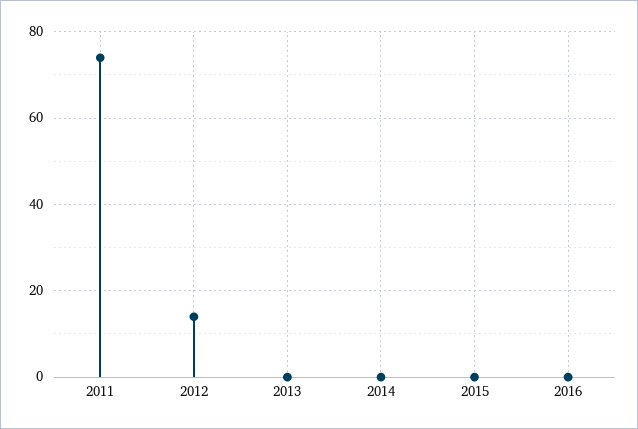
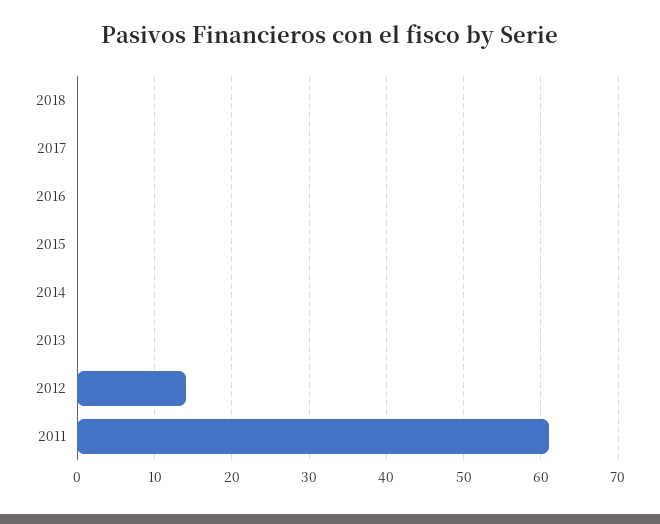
2011: 75 -> 61
2018: none -> 0
2017: none -> 0

